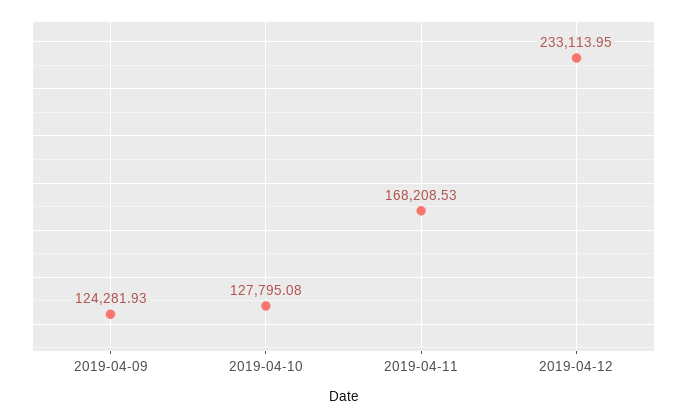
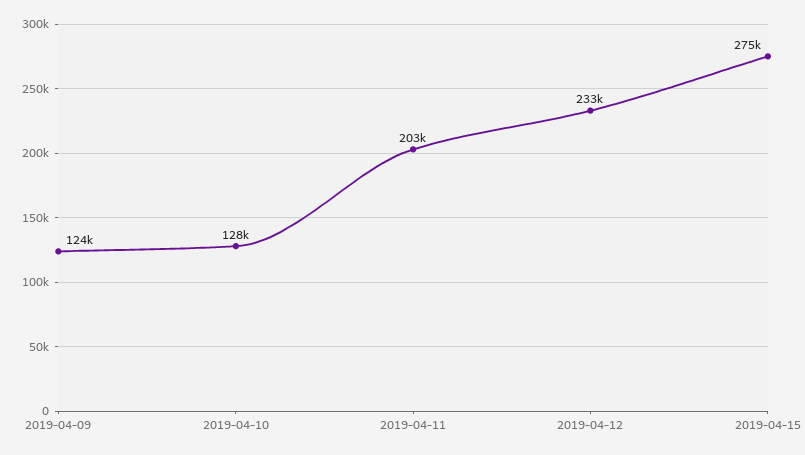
2019-04-11: 168208.53 -> 203000
2019-04-15: none -> 275000

